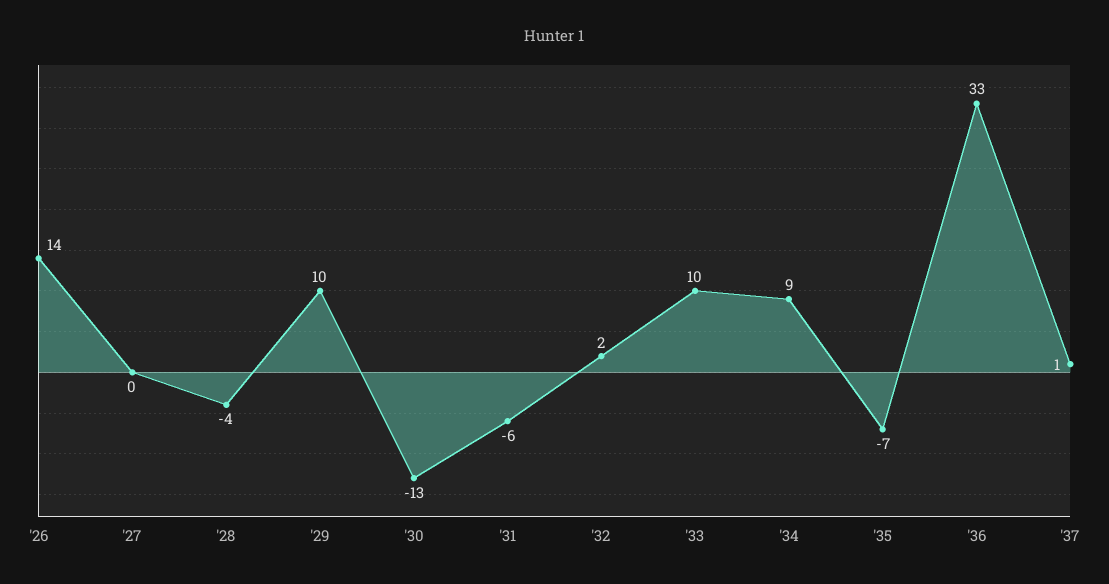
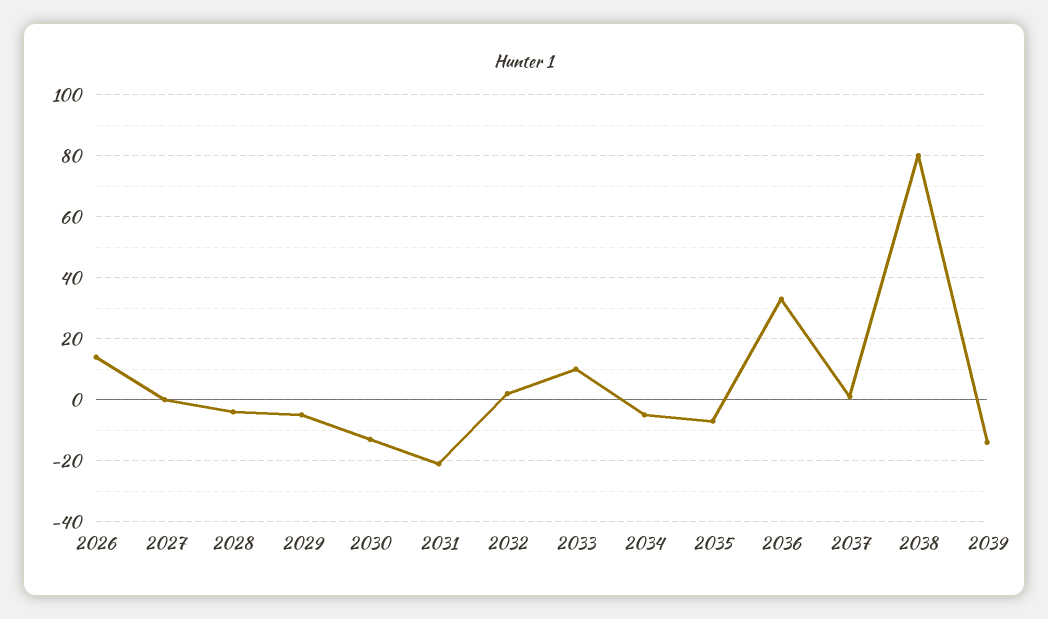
'29: 10 -> -5
'31: -6 -> -20
'34: 9 -> -5
2038: none -> 80
2039: none -> -15

